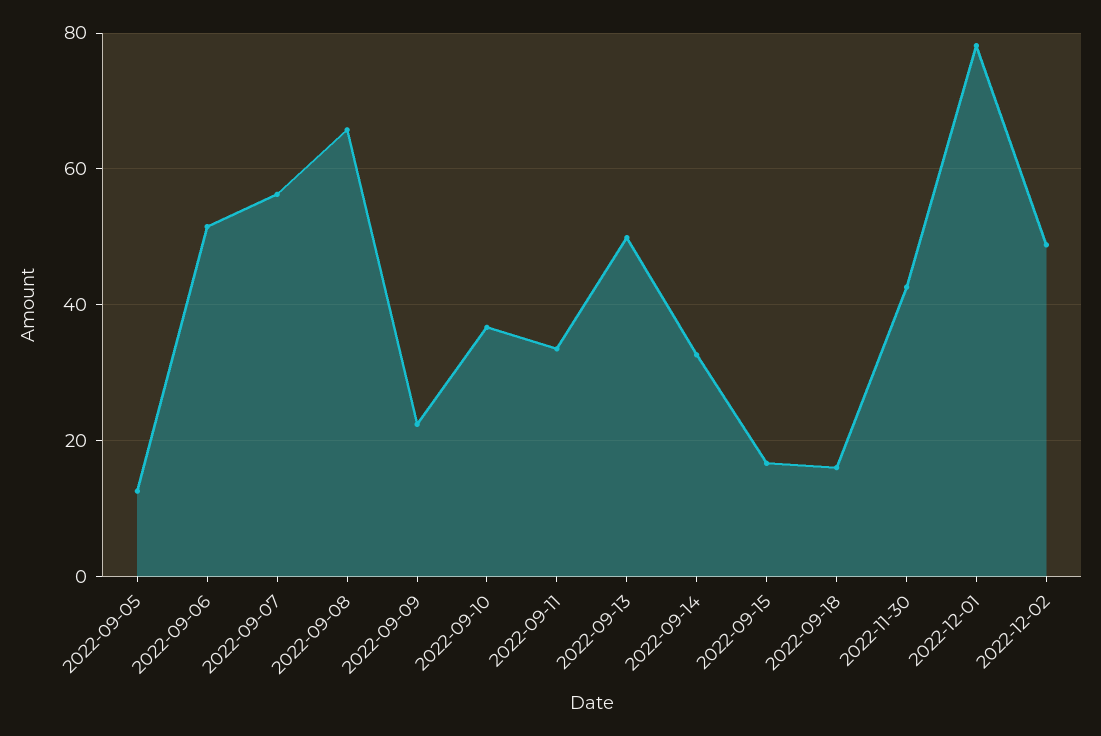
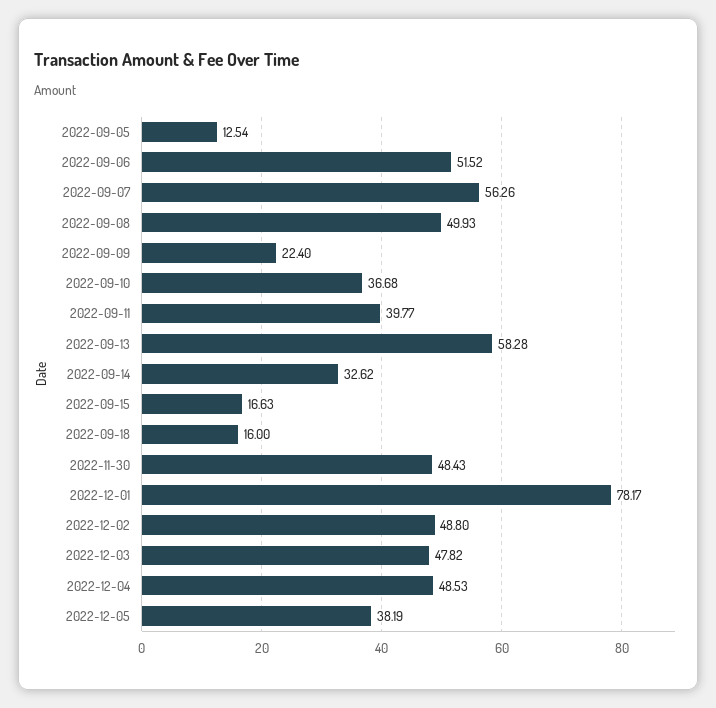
2022-09-08: 66 -> 49.93
2022-09-11: 34 -> 39.77
2022-09-13: 50 -> 58.28
2022-11-30: 42 -> 48.43
2022-12-03: none -> 47.82
2022-12-04: none -> 48.53
2022-12-05: none -> 38.19

